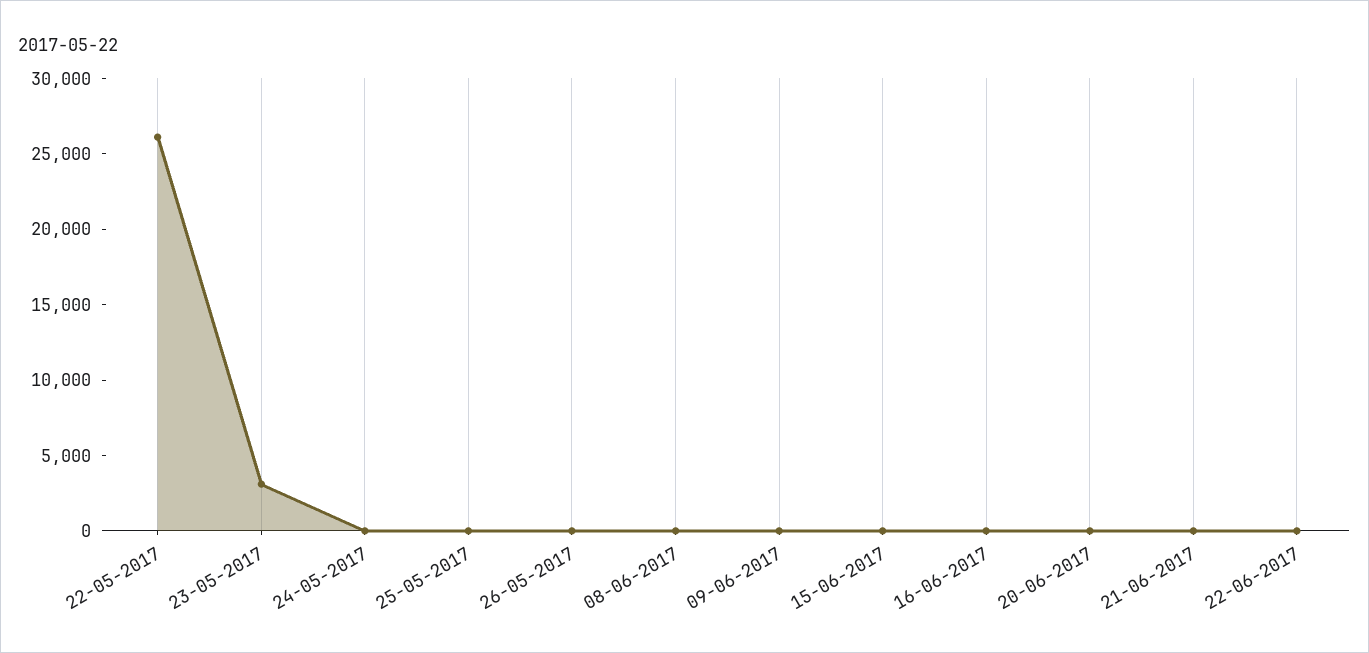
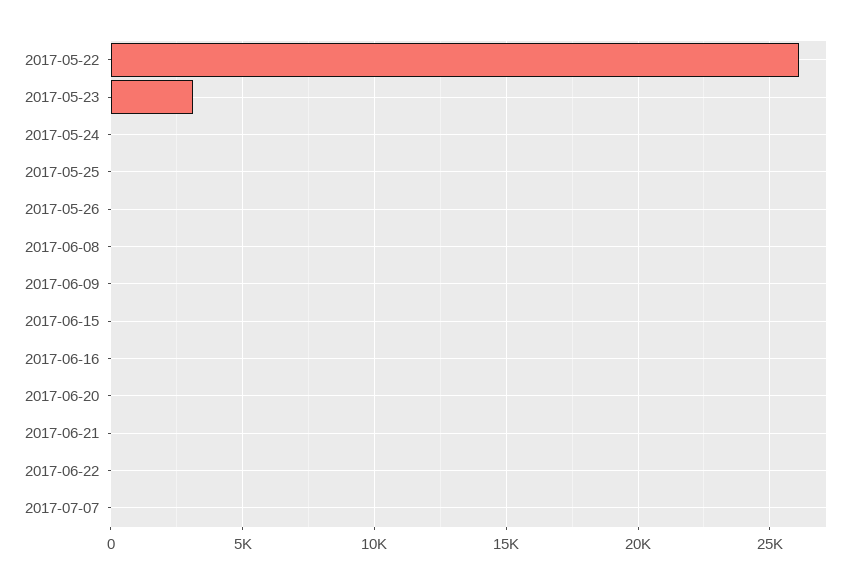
2017-07-07: none -> 0

